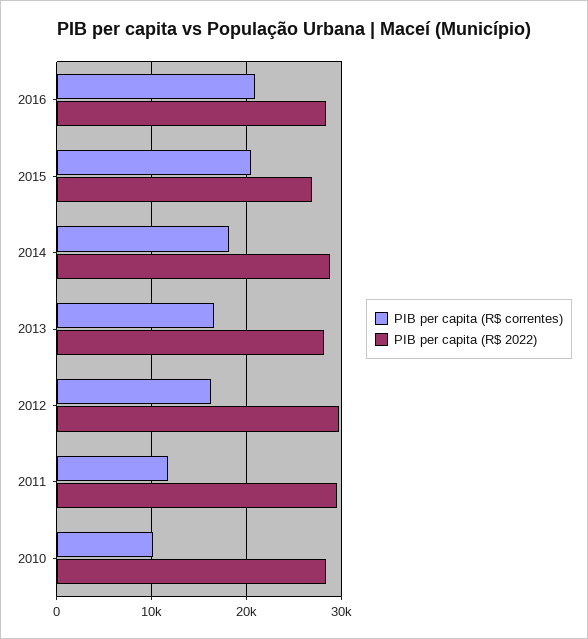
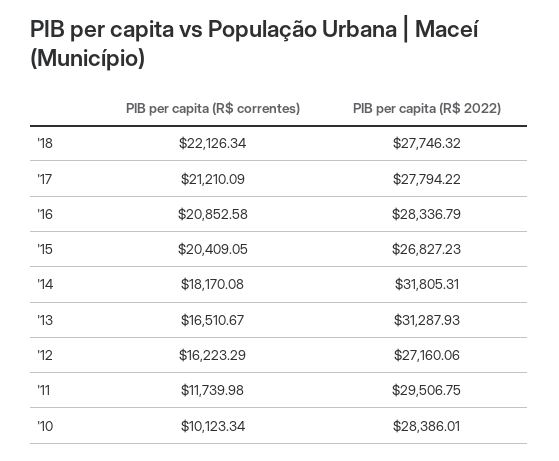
PIB per capita (R$ 2022), 2014: 29000 -> 31805.31
PIB per capita (R$ 2022), 2013: 28000 -> 31287.93
PIB per capita (R$ 2022), 2012: 30000 -> 27160.06
PIB per capita (R$ correntes), '18: none -> 22126.34
PIB per capita (R$ 2022), '18: none -> 27746.32
PIB per capita (R$ correntes), '17: none -> 21210.09
PIB per capita (R$ 2022), '17: none -> 27794.22

